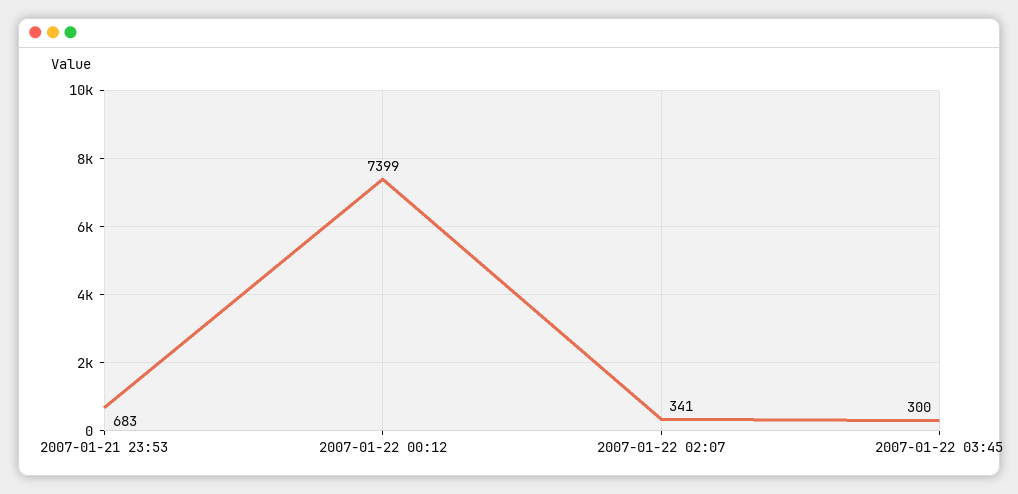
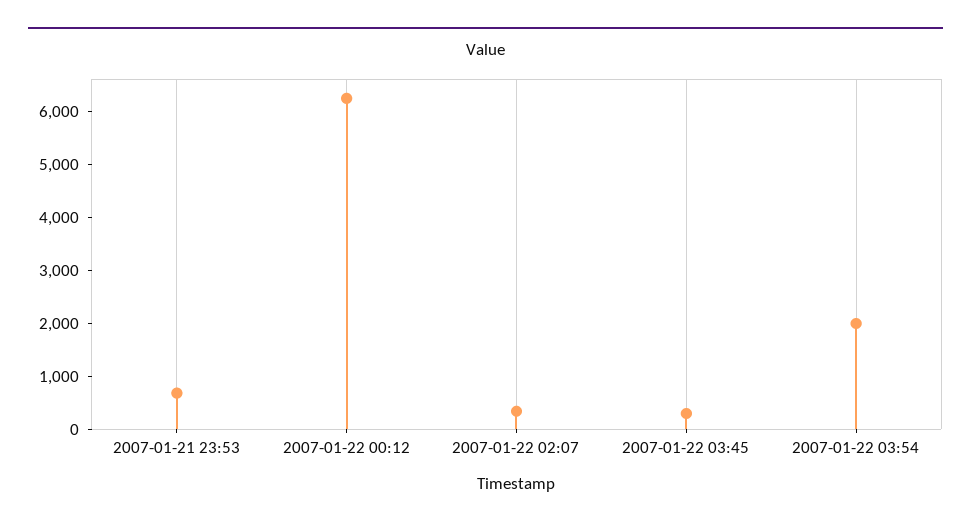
2007-01-22 00:12: 7399 -> 6200
2007-01-22 03:54: none -> 2000

